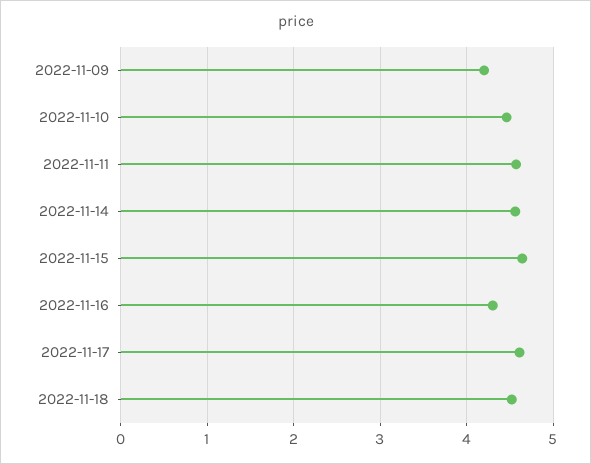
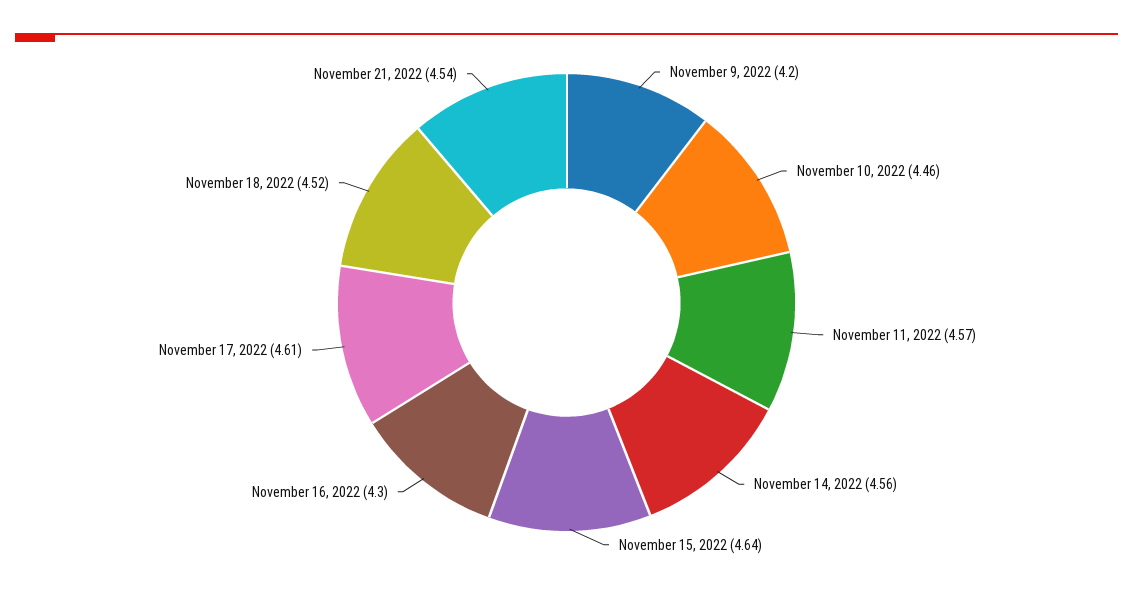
November 21, 2022: none -> 4.54

